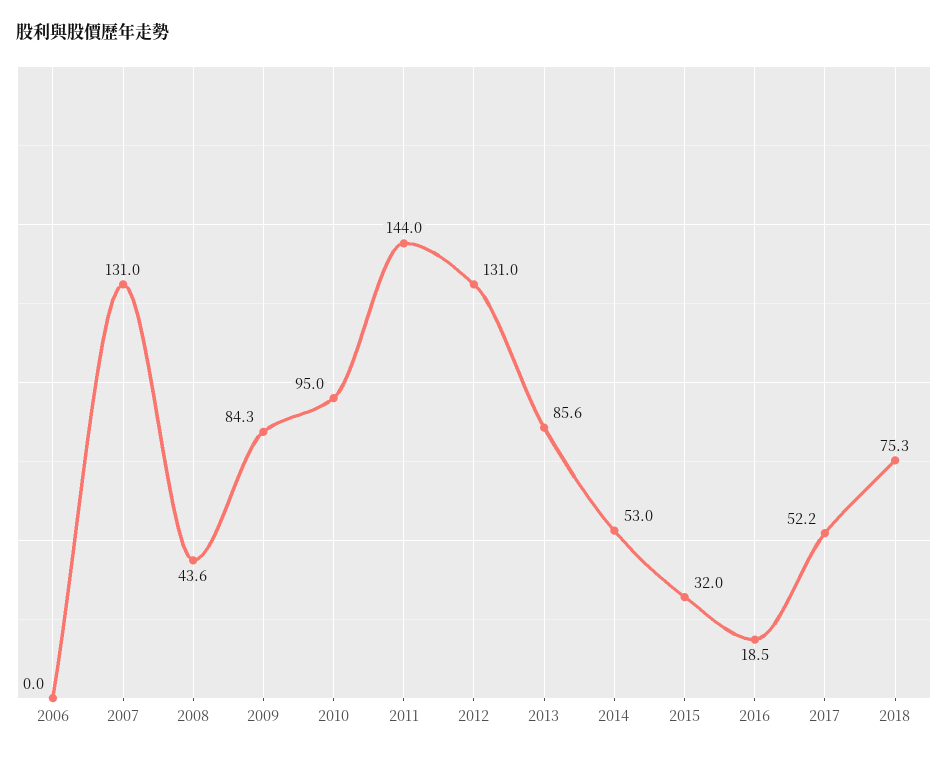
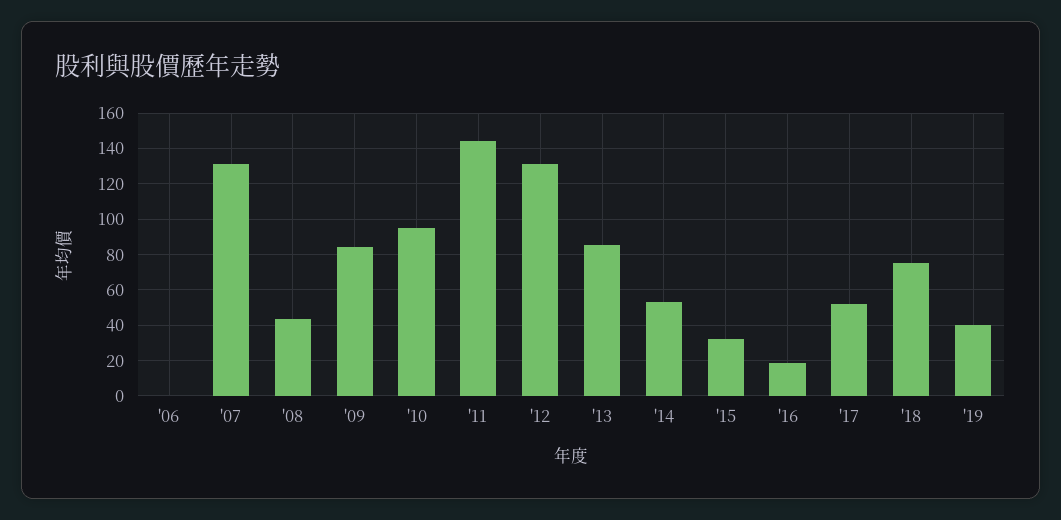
'19: none -> 40

